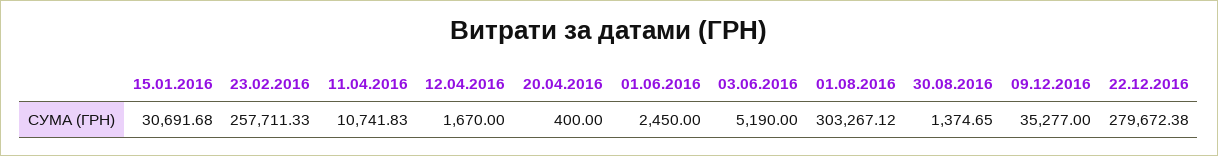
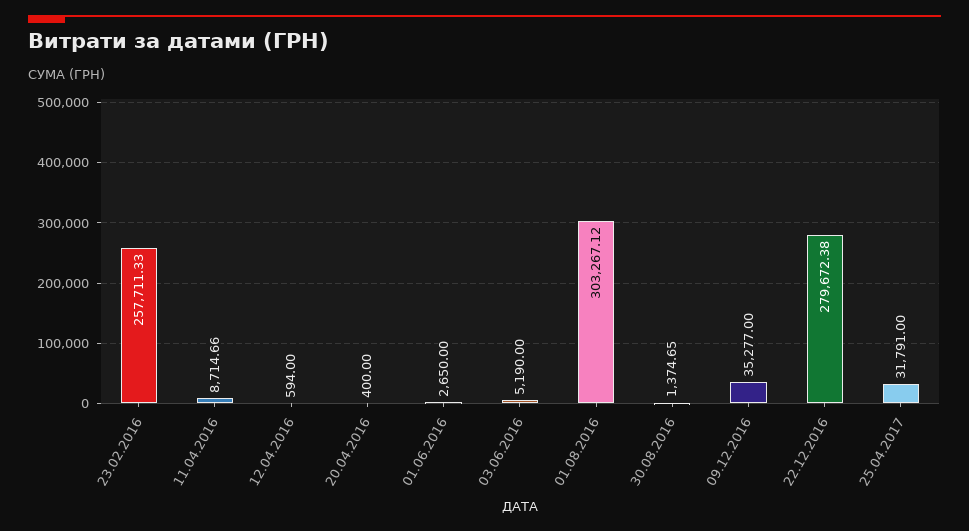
15.01.2016: 30691.68 -> none
11.04.2016: 10741.83 -> 8714.66
12.04.2016: 1670 -> 594
01.06.2016: 2450 -> 2650
25.04.2017: none -> 31791

